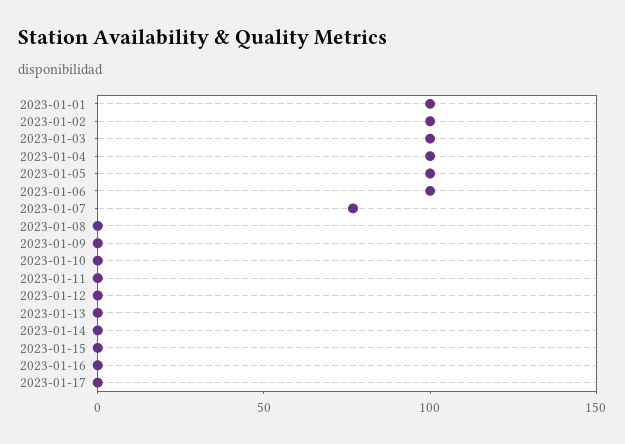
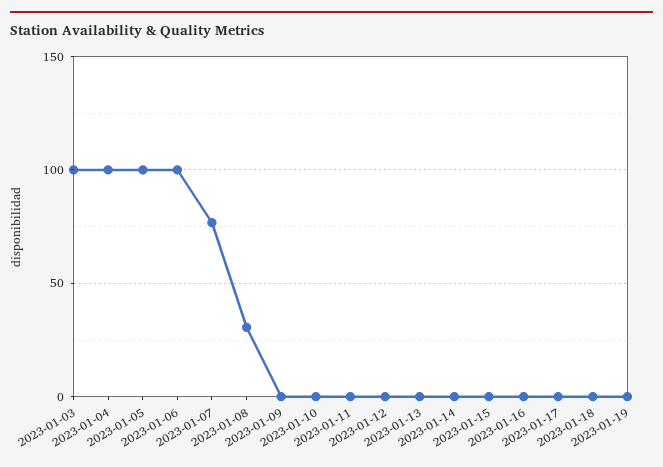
2023-01-01: 100 -> none
2023-01-02: 100 -> none
2023-01-08: 0 -> 30
2023-01-18: none -> 0
2023-01-19: none -> 0

